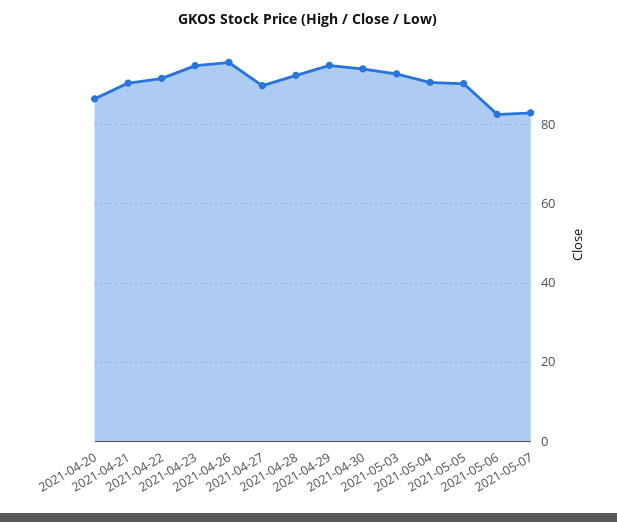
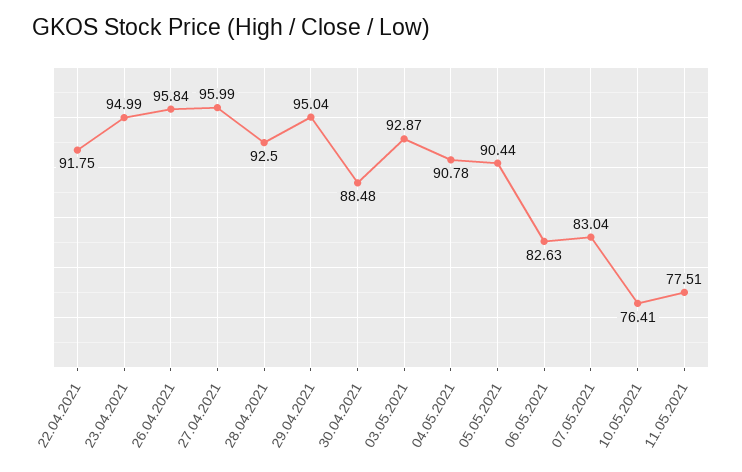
2021-04-20: 86 -> none
2021-04-21: 90 -> none
2021-04-27: 90 -> 95.99
2021-04-30: 94 -> 88.48
10.05.2021: none -> 76.41
11.05.2021: none -> 77.51

